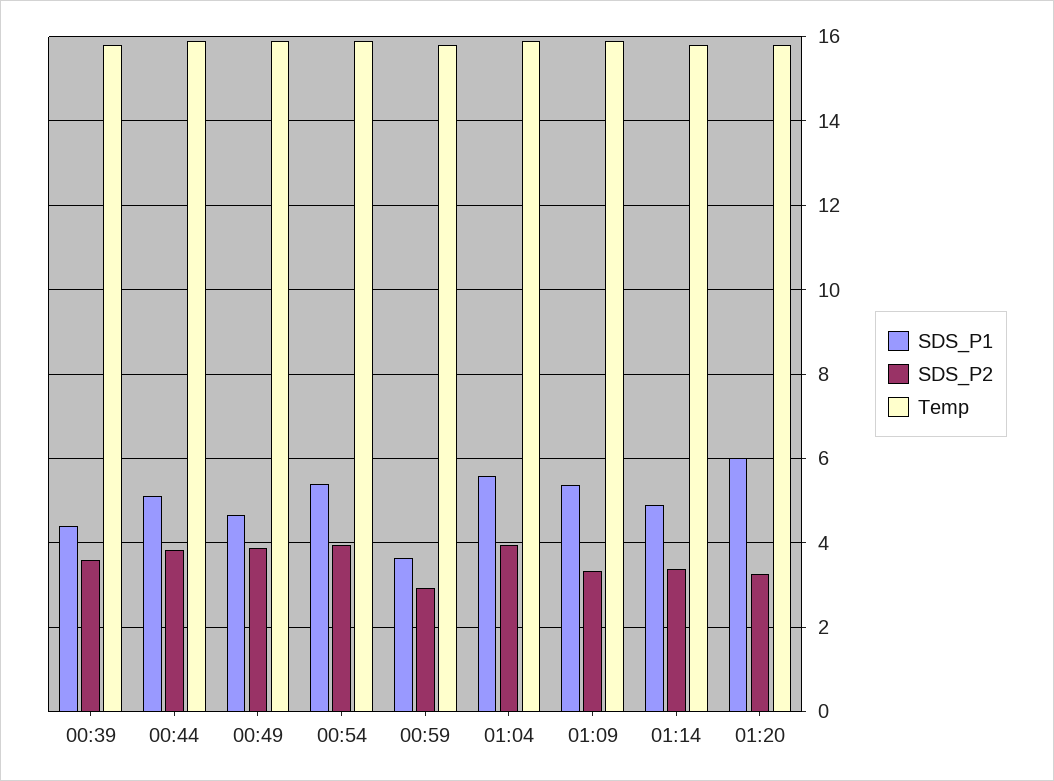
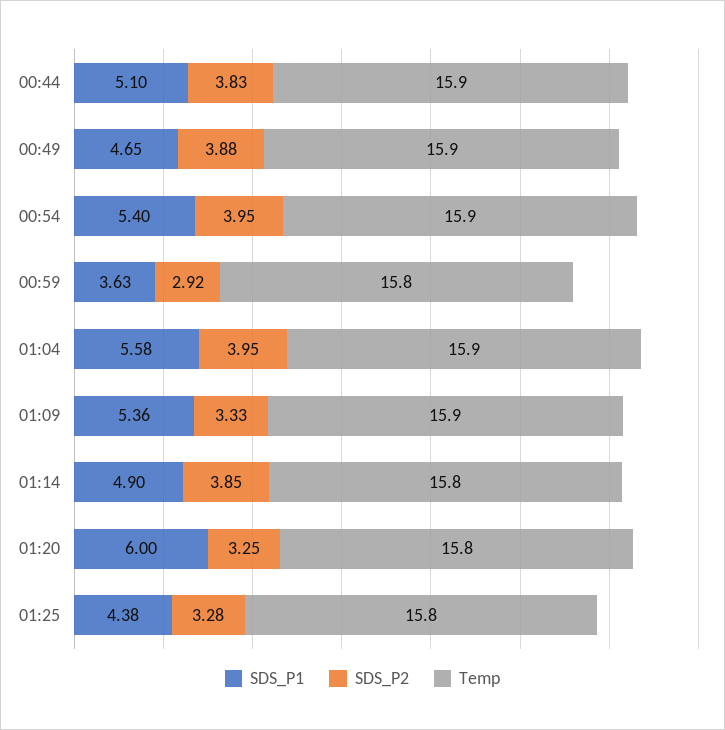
SDS_P1, 00:39: 4.4 -> none
SDS_P2, 00:39: 3.6 -> none
Temp, 00:39: 15.8 -> none
SDS_P2, 01:14: 3.4 -> 3.85
SDS_P1, 01:25: none -> 4.38
SDS_P2, 01:25: none -> 3.28
Temp, 01:25: none -> 15.8

